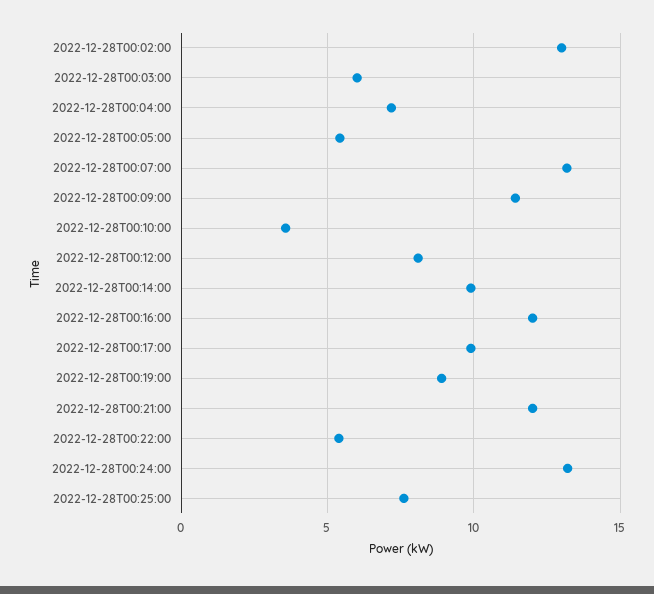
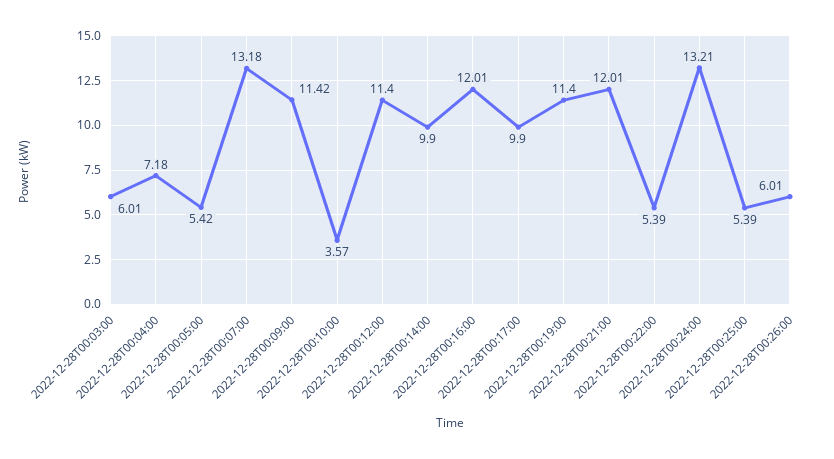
2022-12-28T00:02:00: 13 -> none
2022-12-28T00:12:00: 8 -> 11.4
2022-12-28T00:19:00: 9 -> 11.4
2022-12-28T00:25:00: 7.5 -> 5.39
2022-12-28T00:26:00: none -> 6.01

